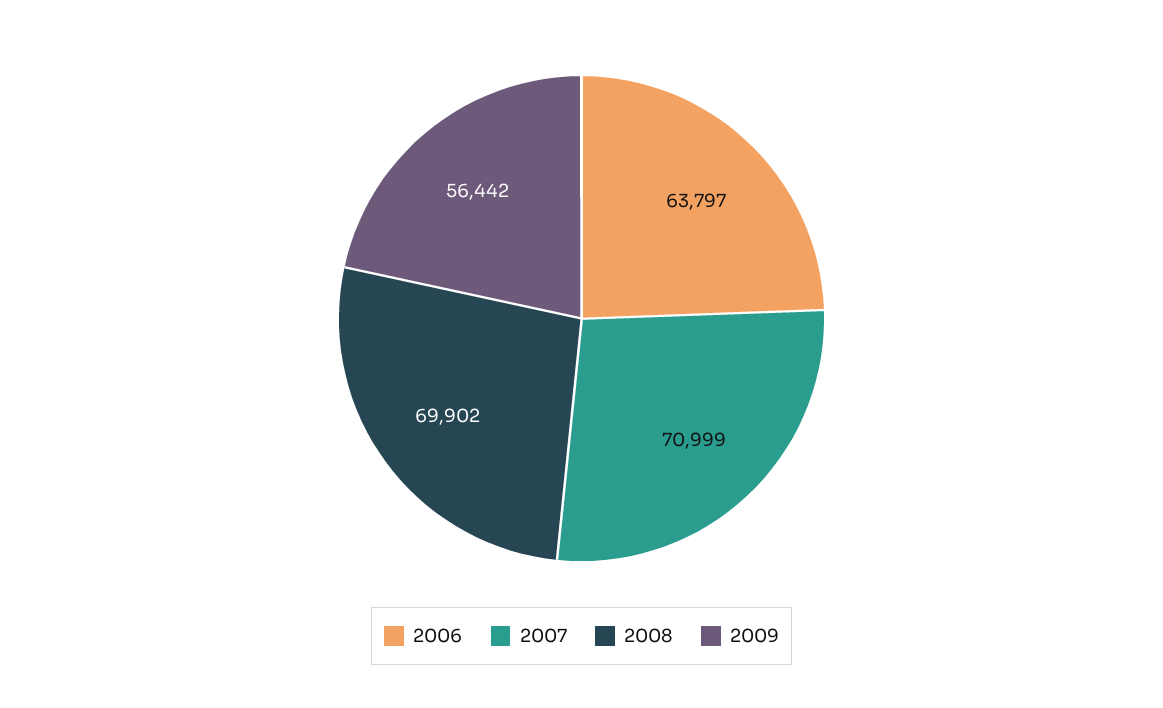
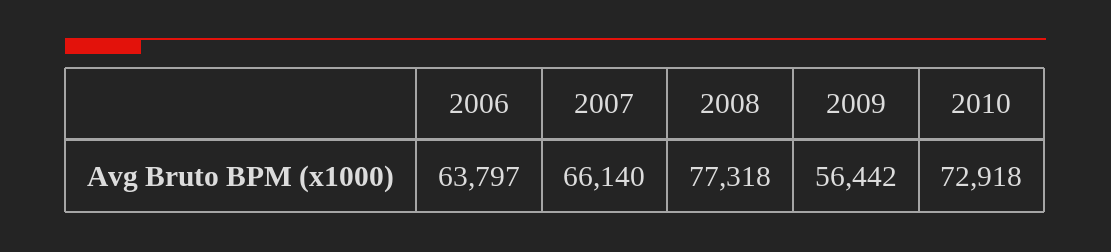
2007: 70999 -> 66140
2008: 69902 -> 77318
2010: none -> 72918

